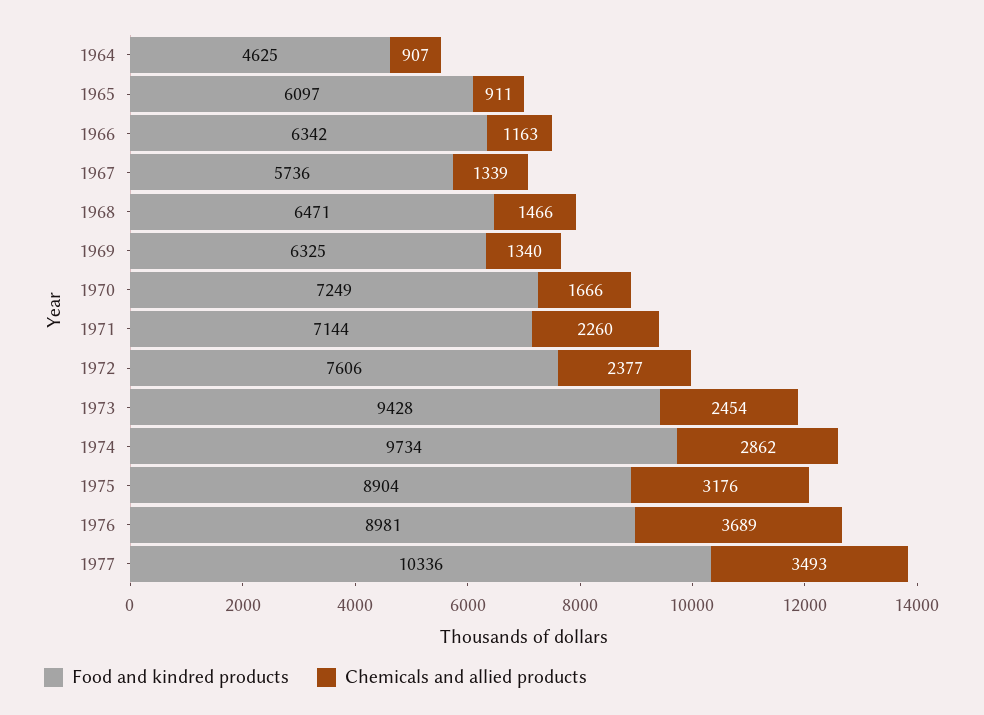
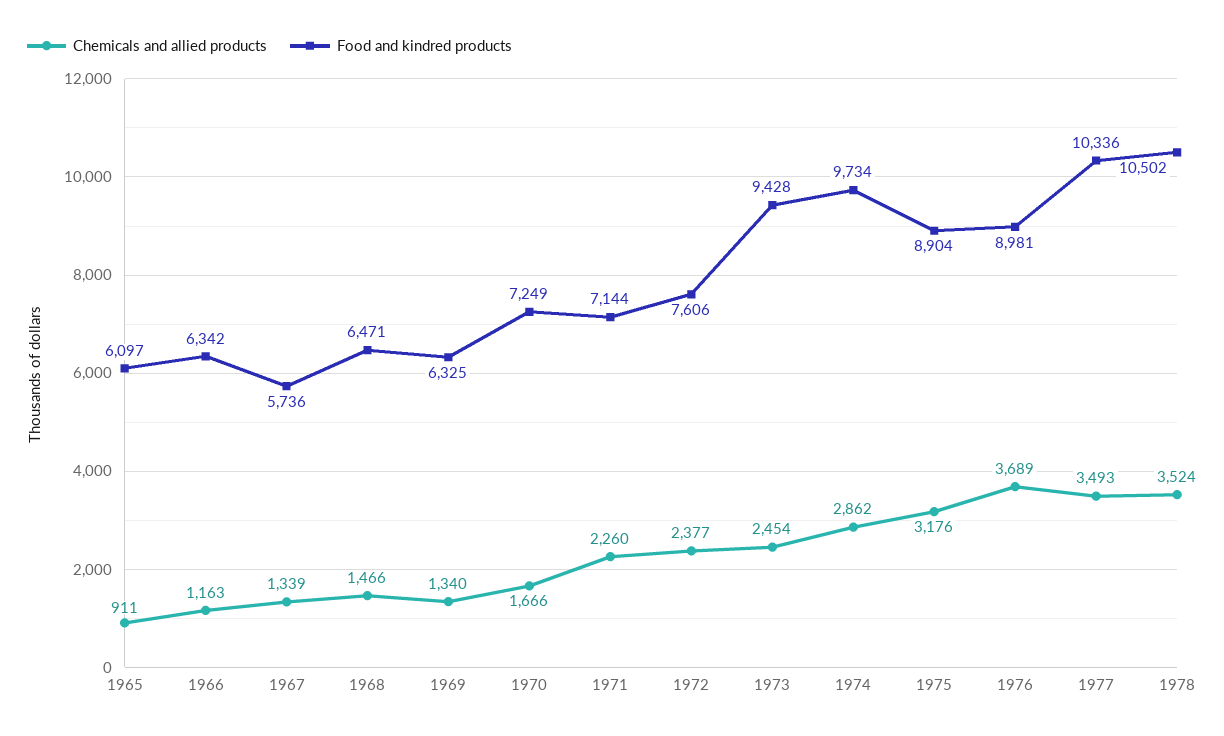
Food and kindred products, 1964: 4625 -> none
Chemicals and allied products, 1964: 907 -> none
Chemicals and allied products, 1978: none -> 3524
Food and kindred products, 1978: none -> 10502

